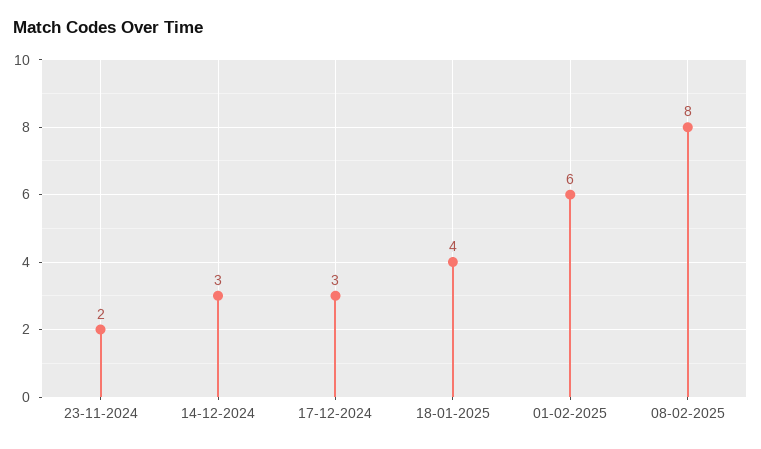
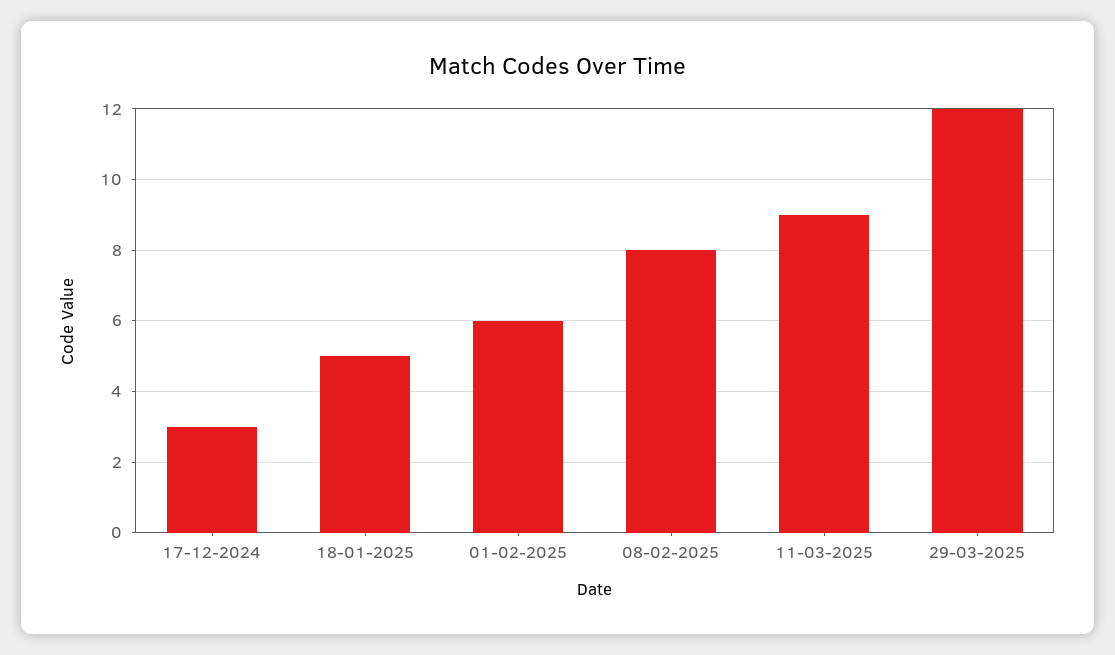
23-11-2024: 2 -> none
14-12-2024: 3 -> none
18-01-2025: 4 -> 5
11-03-2025: none -> 9
29-03-2025: none -> 12

